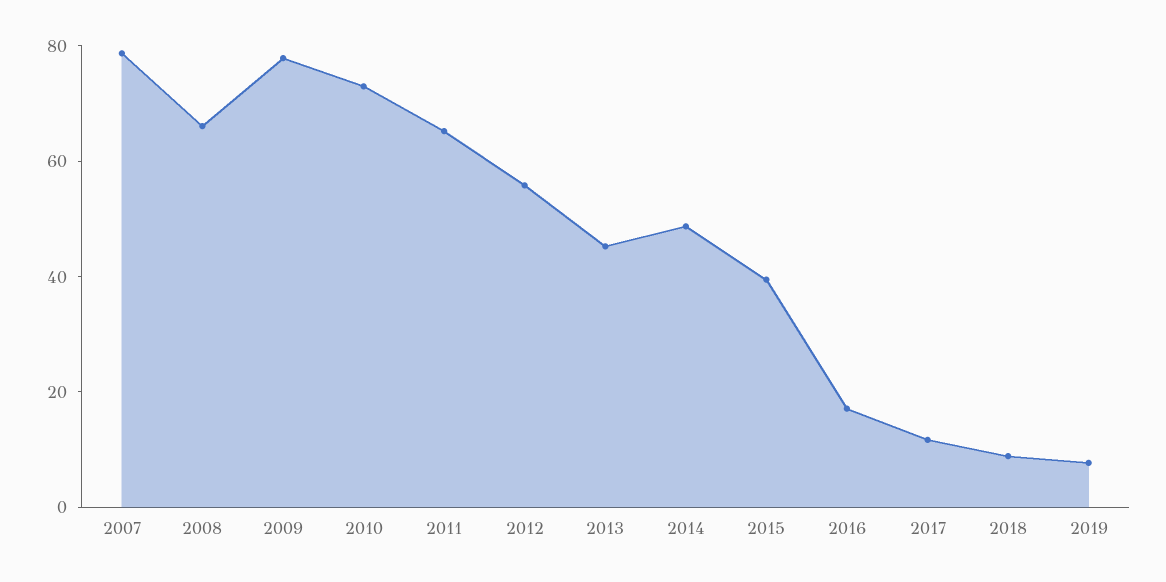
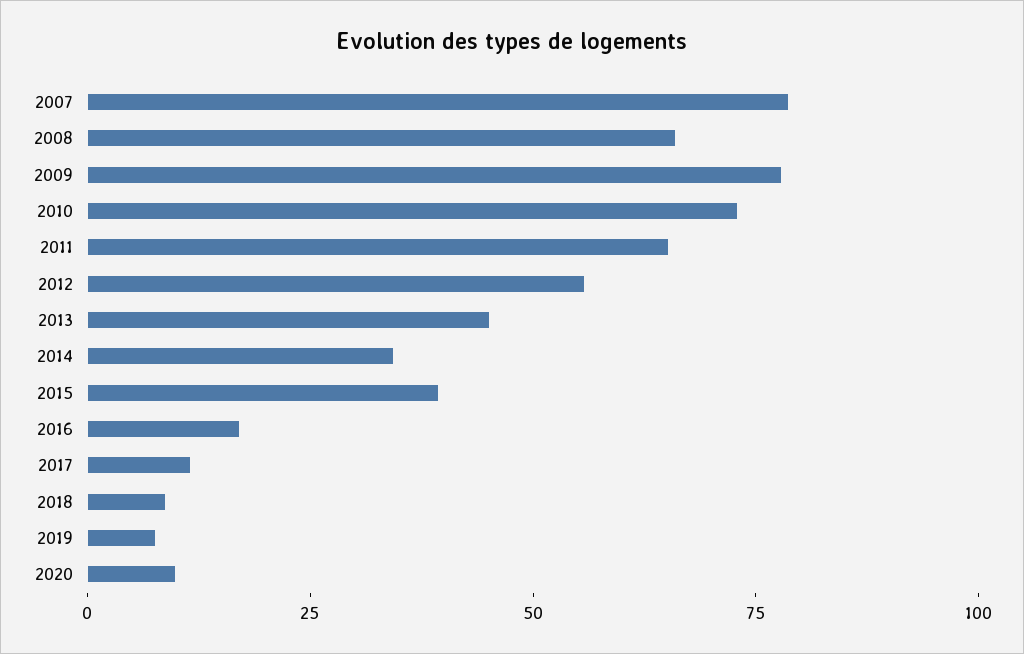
2014: 50 -> 35
2020: none -> 10

